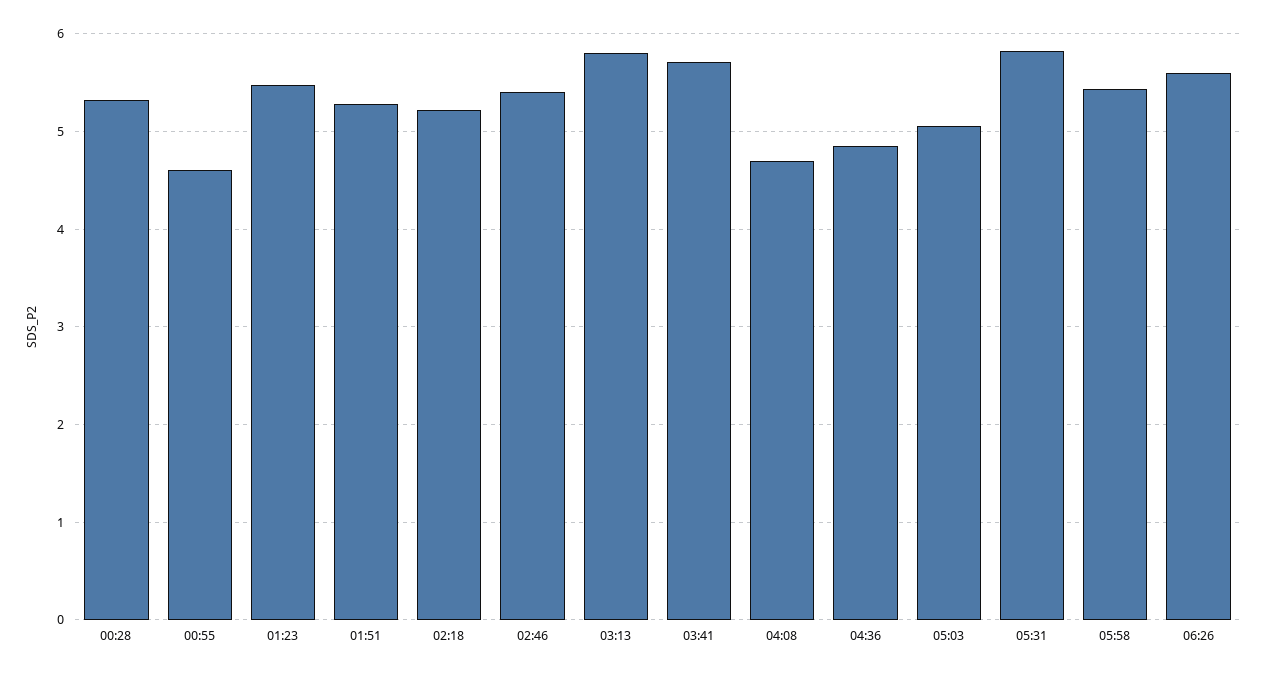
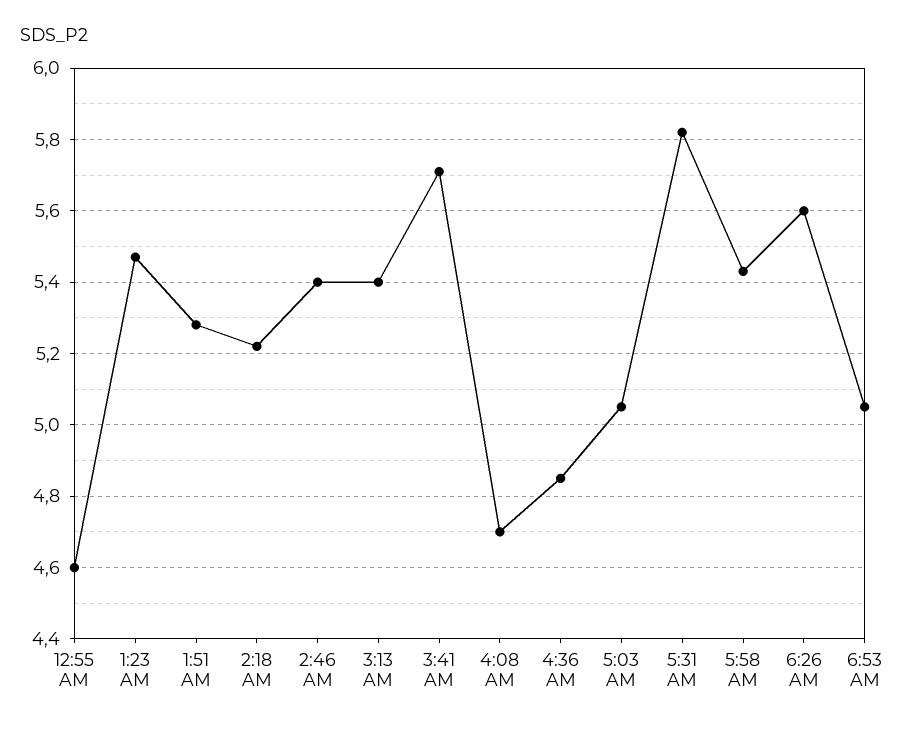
00:28: 5.3 -> none
03:13: 5.8 -> 5.4
6:53 AM: none -> 5.05

